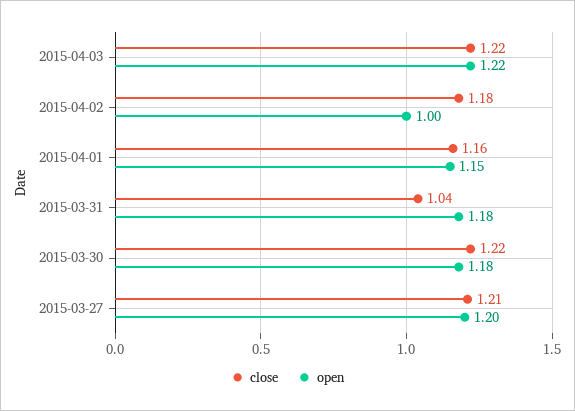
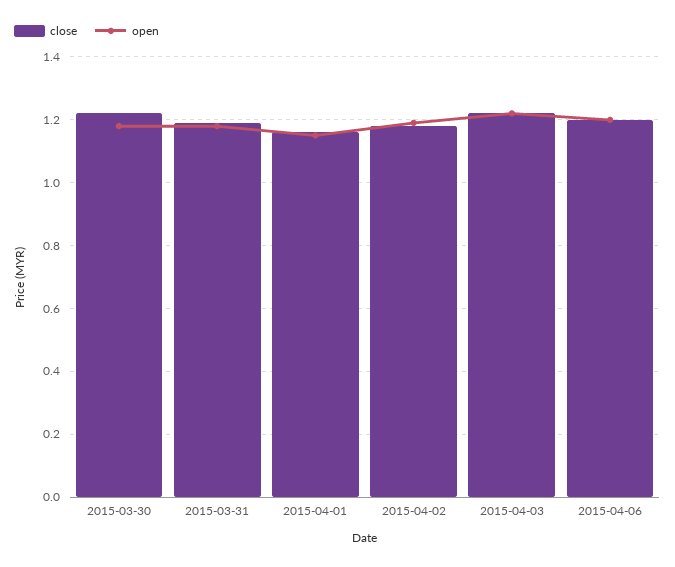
open, 2015-04-02: 1 -> 1.2
close, 2015-03-31: 1.04 -> 1.2
close, 2015-03-27: 1.21 -> none
open, 2015-03-27: 1.2 -> none
close, 2015-04-06: none -> 1.2
open, 2015-04-06: none -> 1.2

